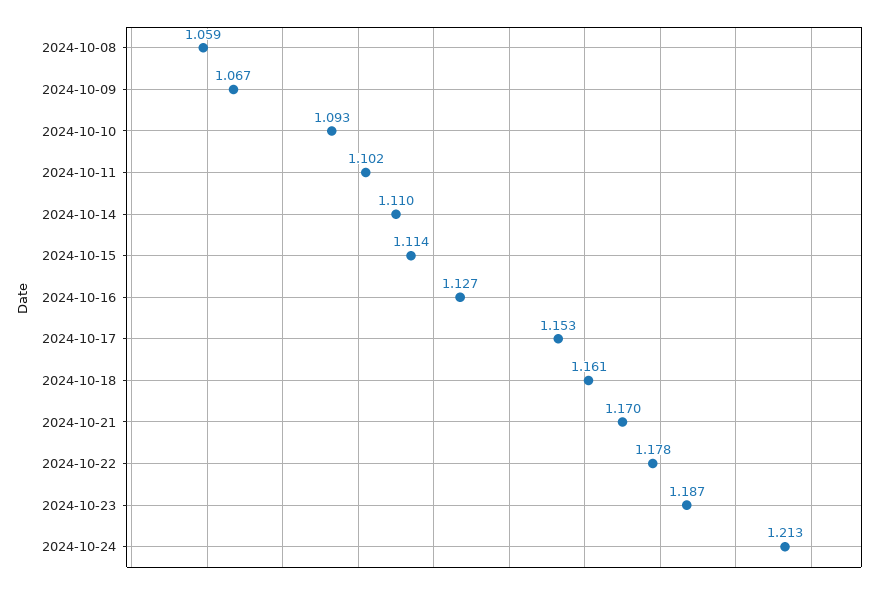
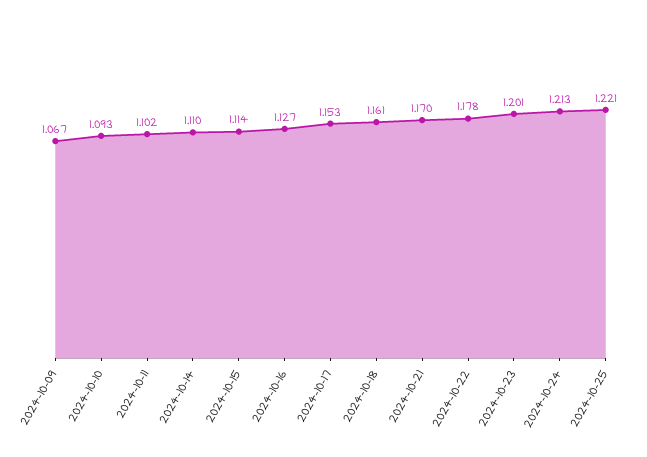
2024-10-08: 1.059 -> none
2024-10-23: 1.187 -> 1.201
2024-10-25: none -> 1.221

